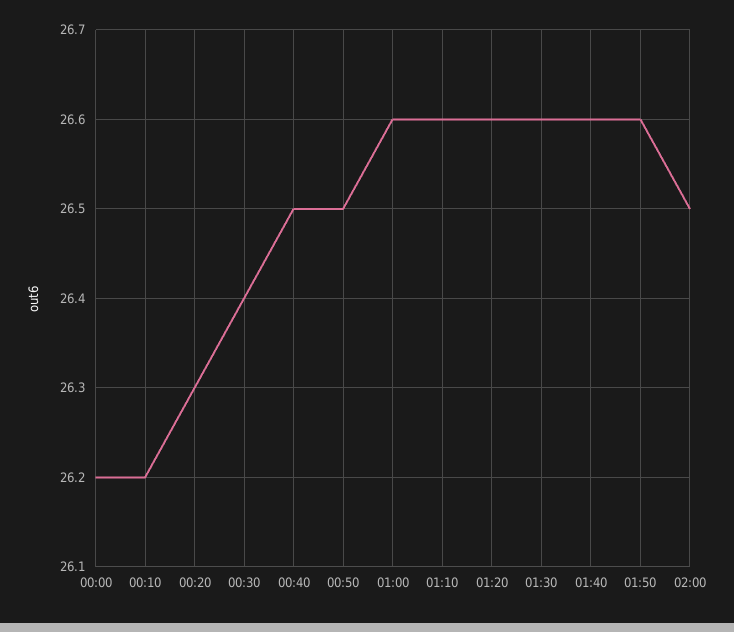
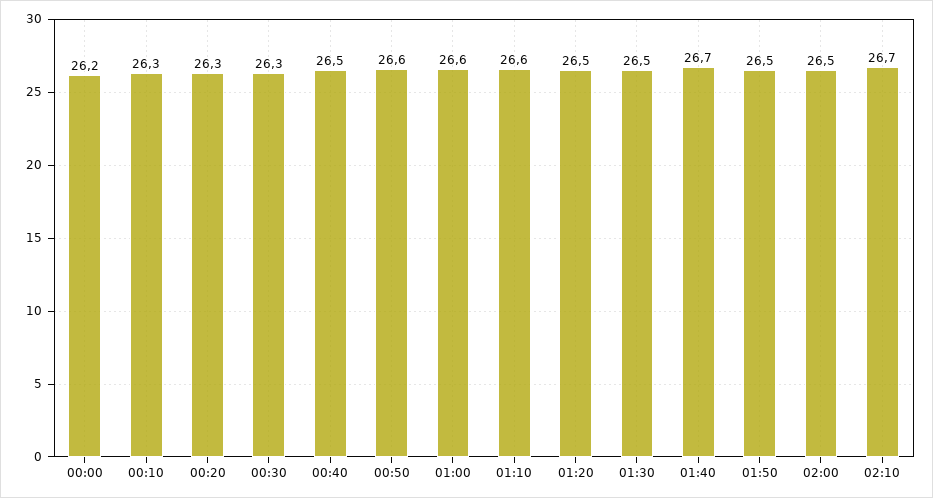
00:10: 26.2 -> 26.3
00:30: 26.4 -> 26.3
00:50: 26.5 -> 26.6
01:20: 26.6 -> 26.5
01:30: 26.6 -> 26.5
01:40: 26.6 -> 26.7
01:50: 26.6 -> 26.5
02:10: none -> 26.7

